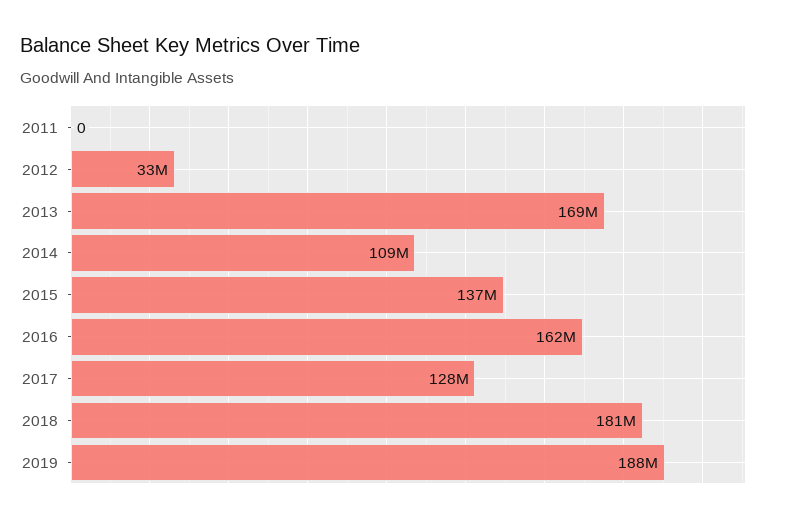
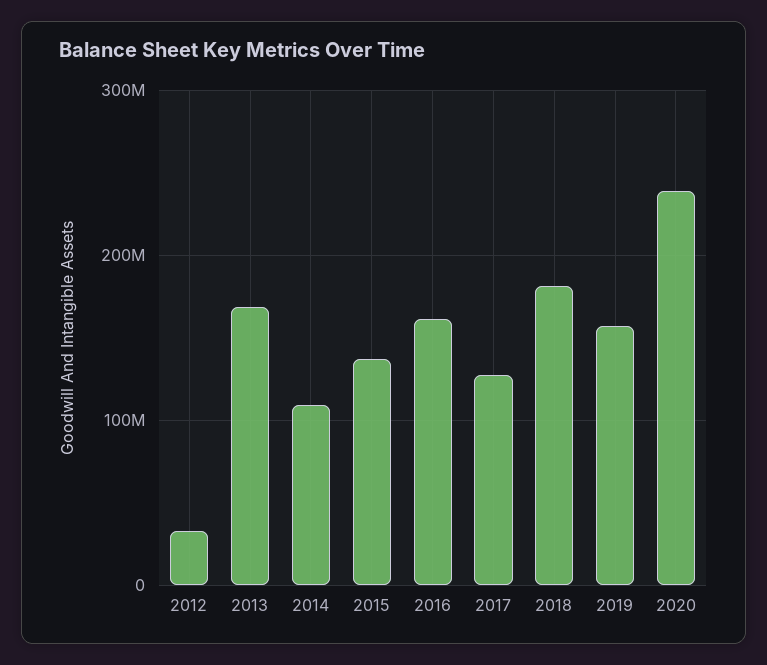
2011: 0 -> none
2019: 188000000 -> 160000000
2020: none -> 240000000

